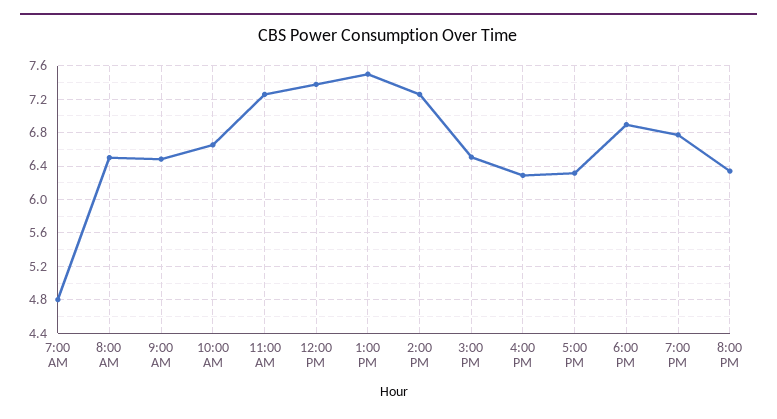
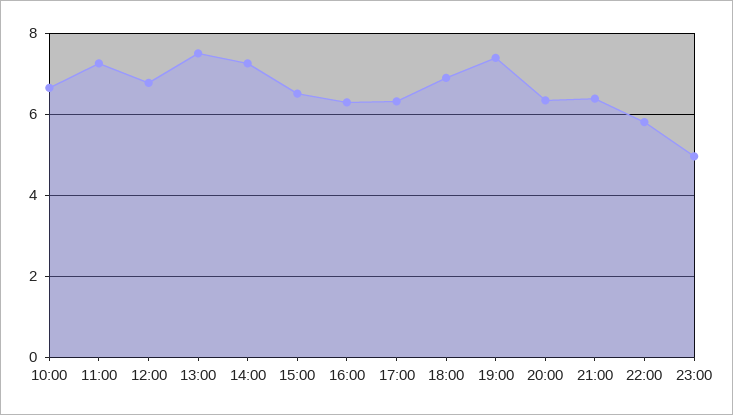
7:00 AM: 4.8 -> none
8:00 AM: 6.5 -> none
9:00 AM: 6.5 -> none
12:00 PM: 7.4 -> 6.8
7:00 PM: 6.8 -> 7.4
21:00: none -> 6.4
22:00: none -> 5.8
23:00: none -> 5

